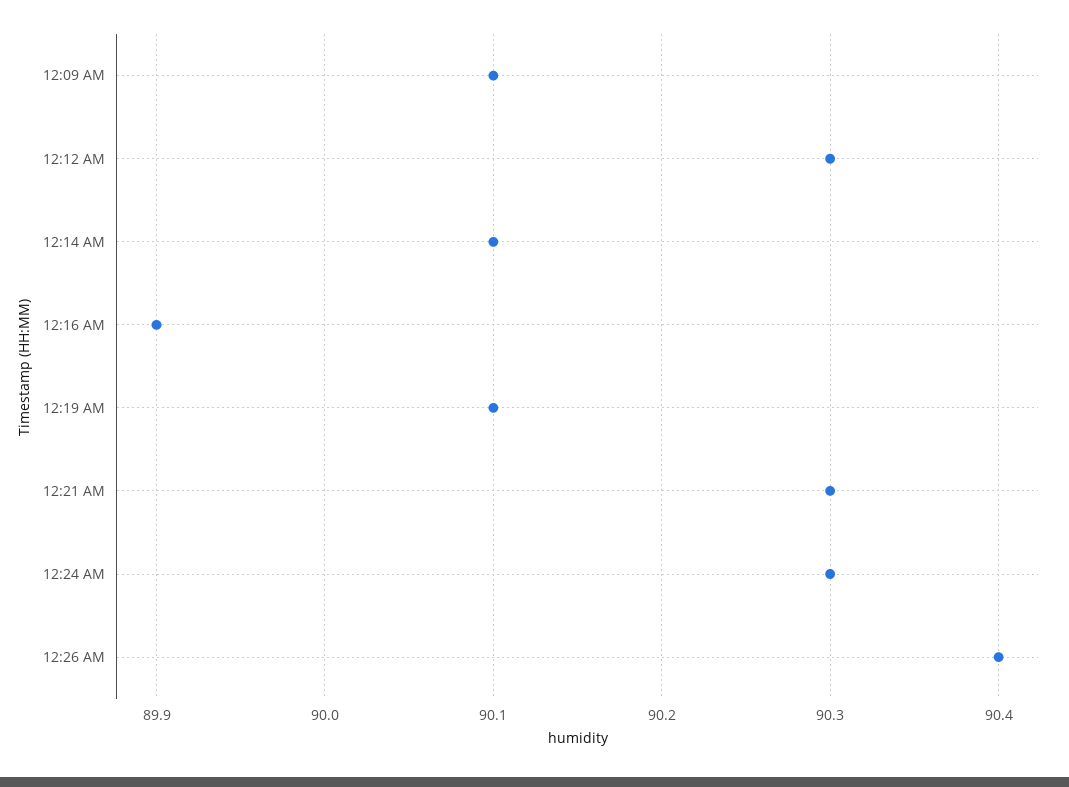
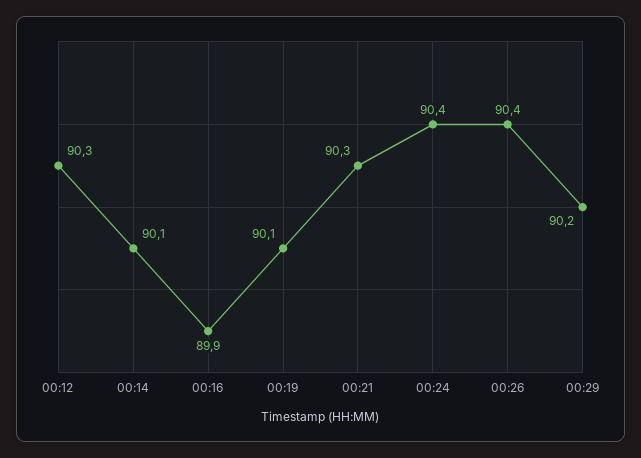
12:09 AM: 90.1 -> none
12:24 AM: 90.3 -> 90.4
00:29: none -> 90.2

